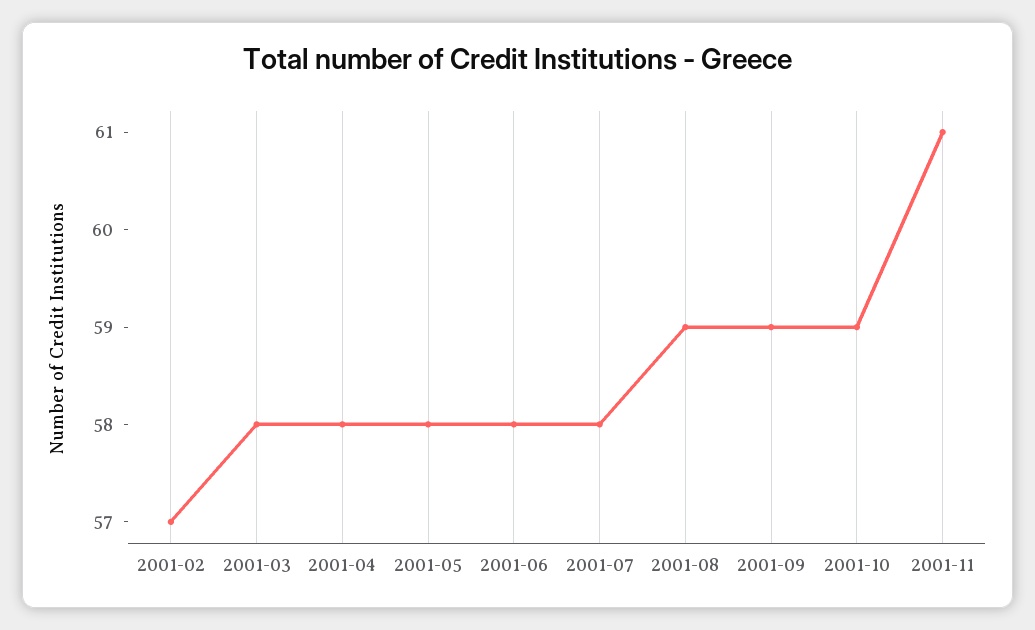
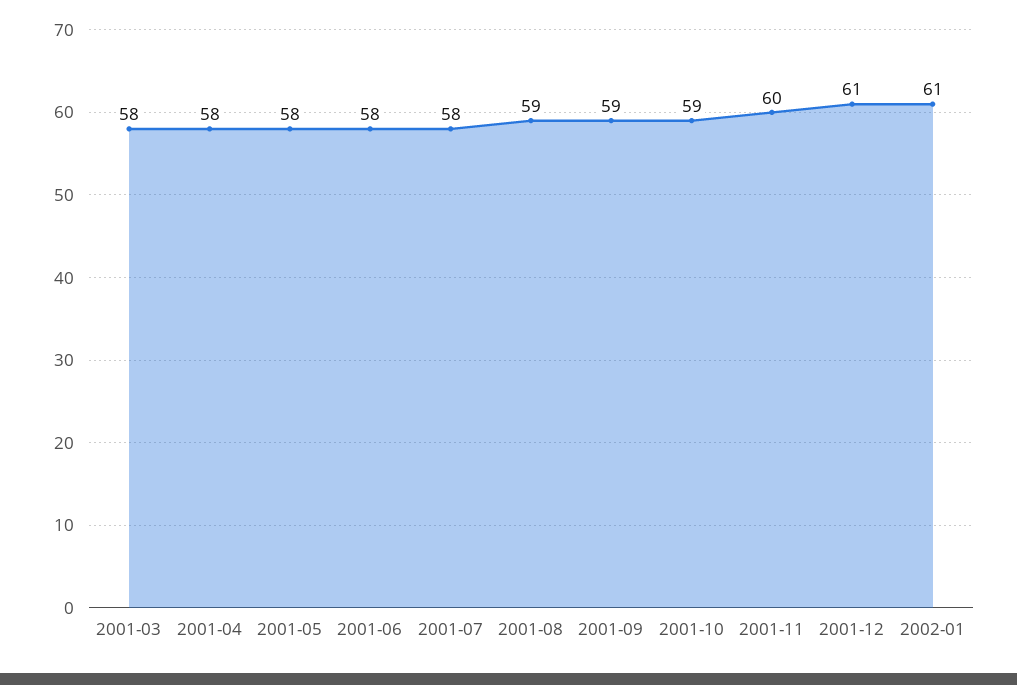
2001-02: 57 -> none
2001-11: 61 -> 60
2001-12: none -> 61
2002-01: none -> 61

